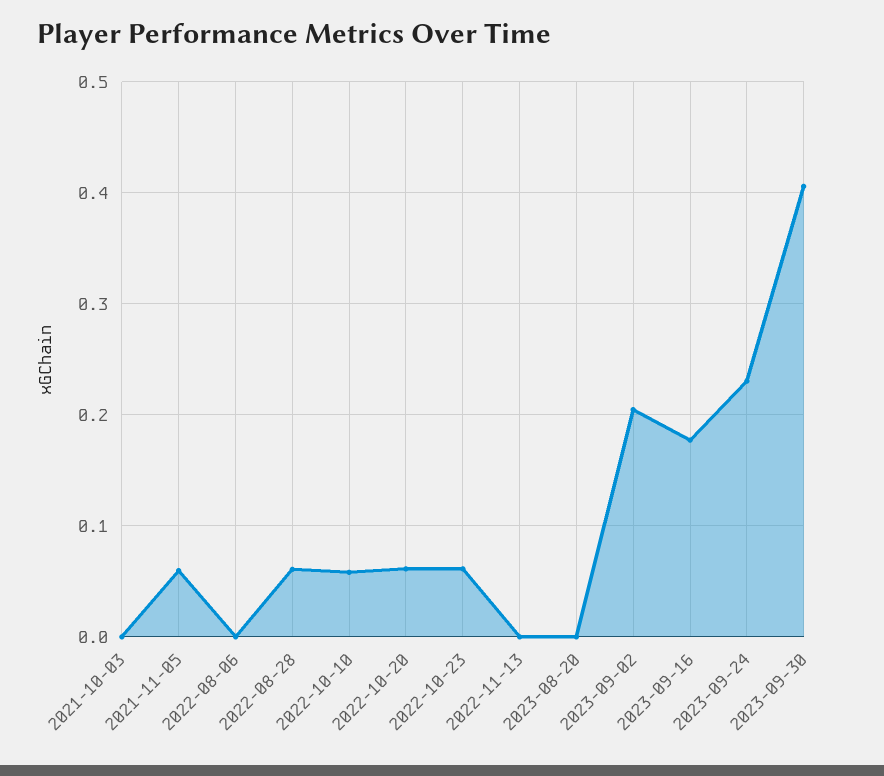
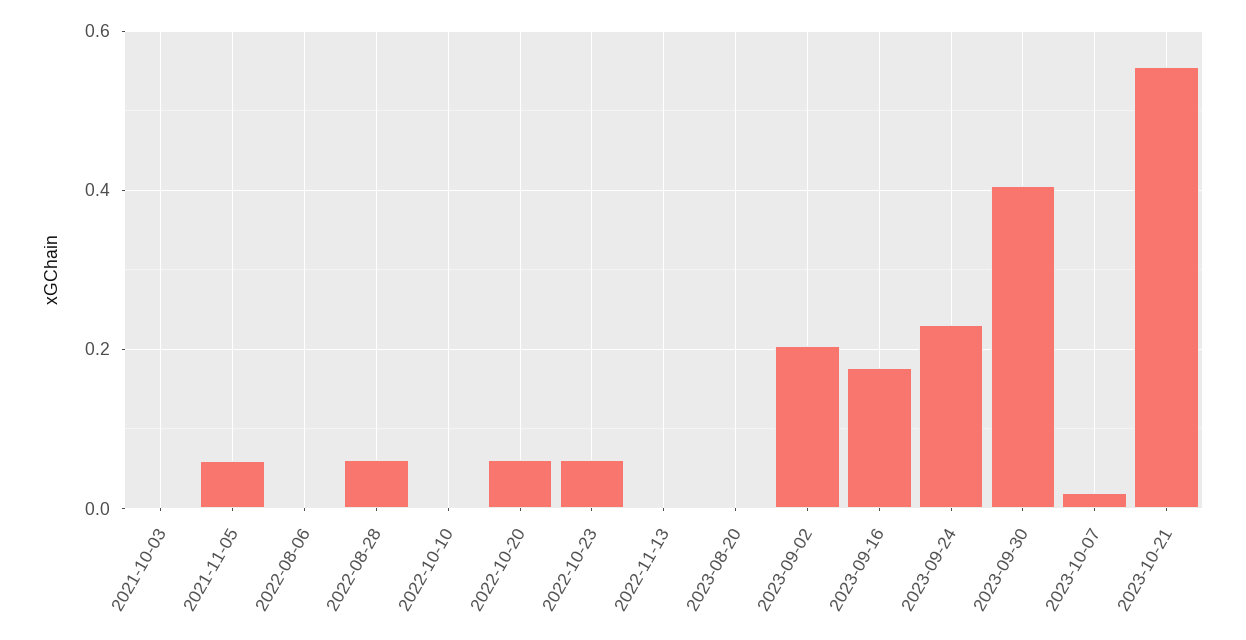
2022-10-10: 0.06 -> 0
2023-10-07: none -> 0.02
2023-10-21: none -> 0.56

